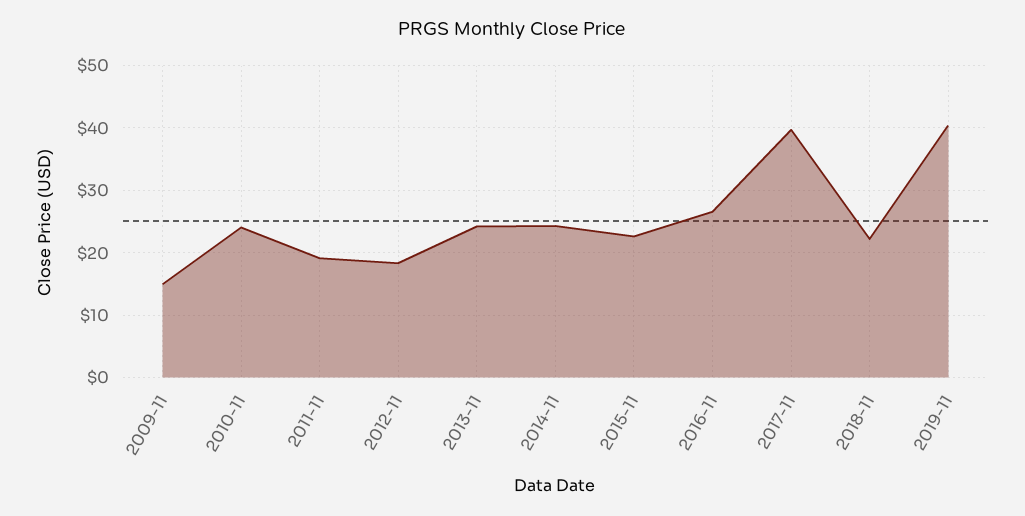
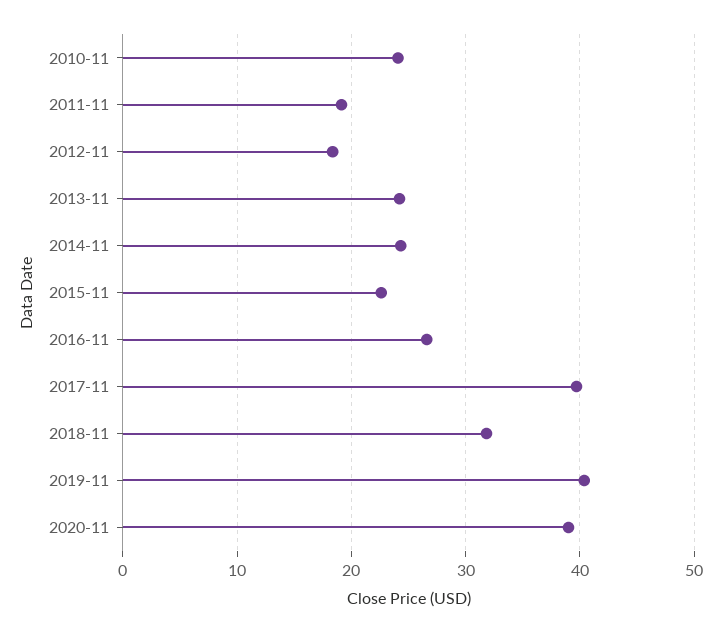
2009-11: 15 -> none
2018-11: 22 -> 32
2020-11: none -> 39

